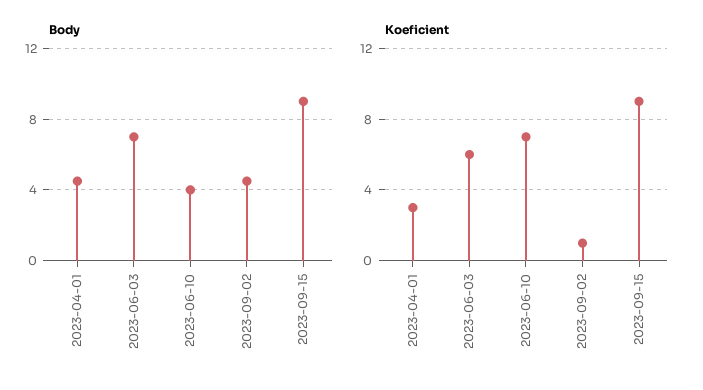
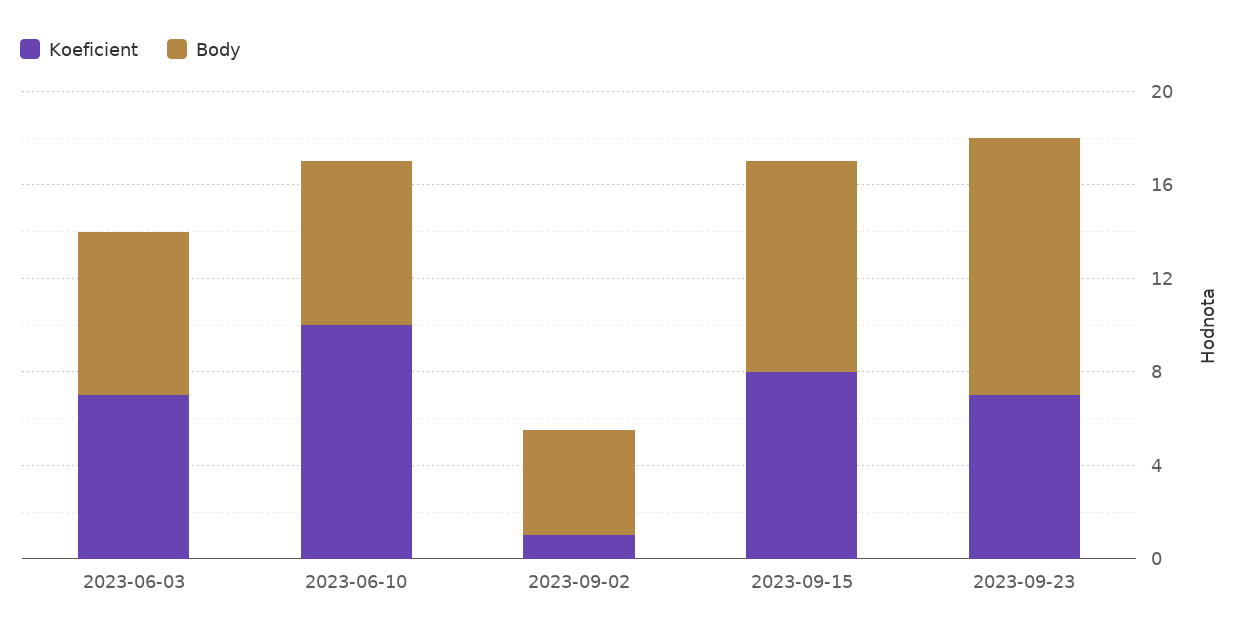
Body, 2023-04-01: 4.5 -> none
Body, 2023-06-10: 4 -> 7
Koeficient, 2023-04-01: 3 -> none
Koeficient, 2023-06-03: 6 -> 7
Koeficient, 2023-06-10: 7 -> 10
Koeficient, 2023-09-15: 9 -> 8
Koeficient, 2023-09-23: none -> 7
Body, 2023-09-23: none -> 11

